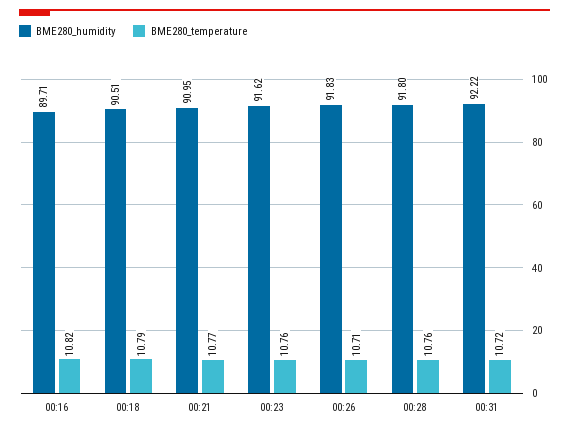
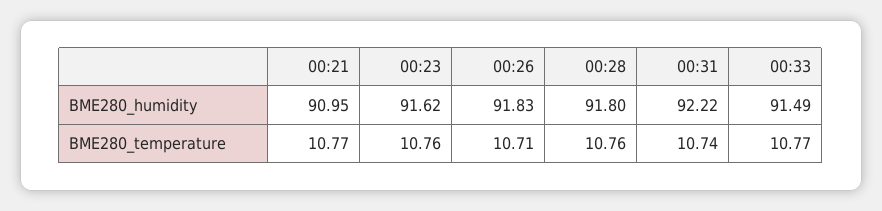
BME280_humidity, 00:16: 89.71 -> none
BME280_temperature, 00:16: 10.82 -> none
BME280_humidity, 00:18: 90.51 -> none
BME280_temperature, 00:18: 10.79 -> none
BME280_temperature, 00:31: 10.72 -> 10.74
BME280_humidity, 00:33: none -> 91.49
BME280_temperature, 00:33: none -> 10.77

